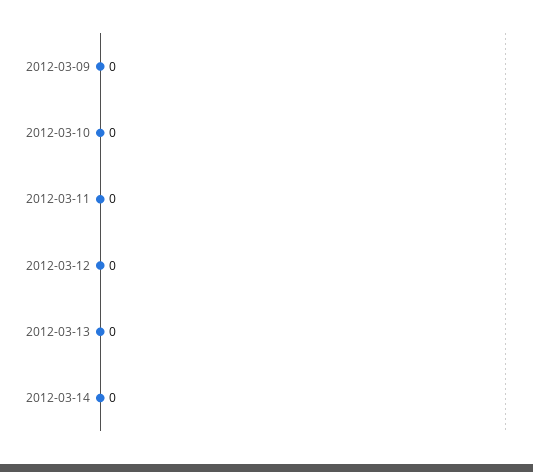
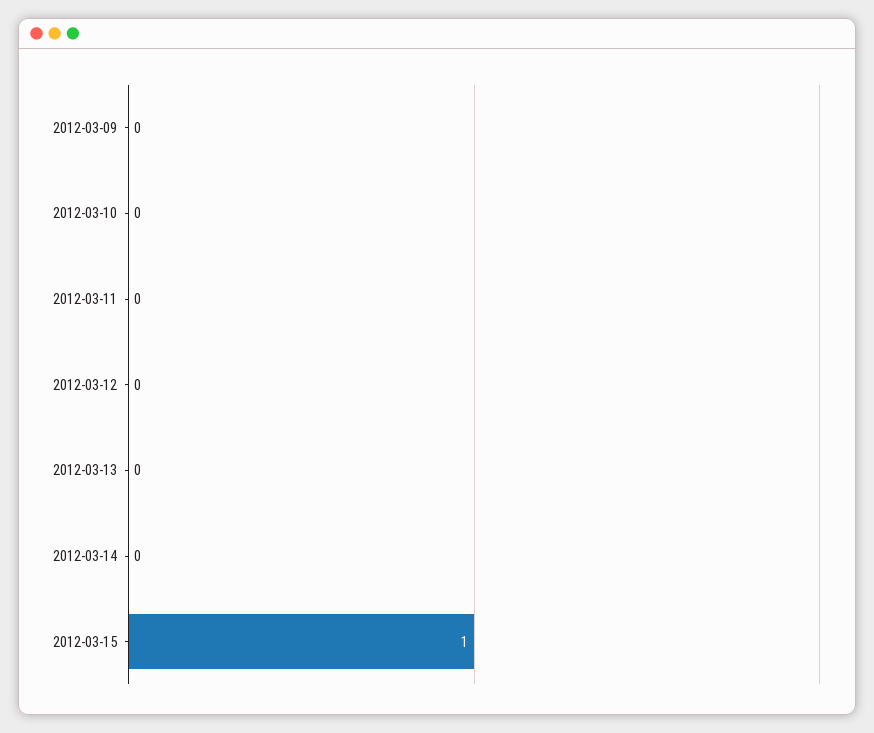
2012-03-15: none -> 1

